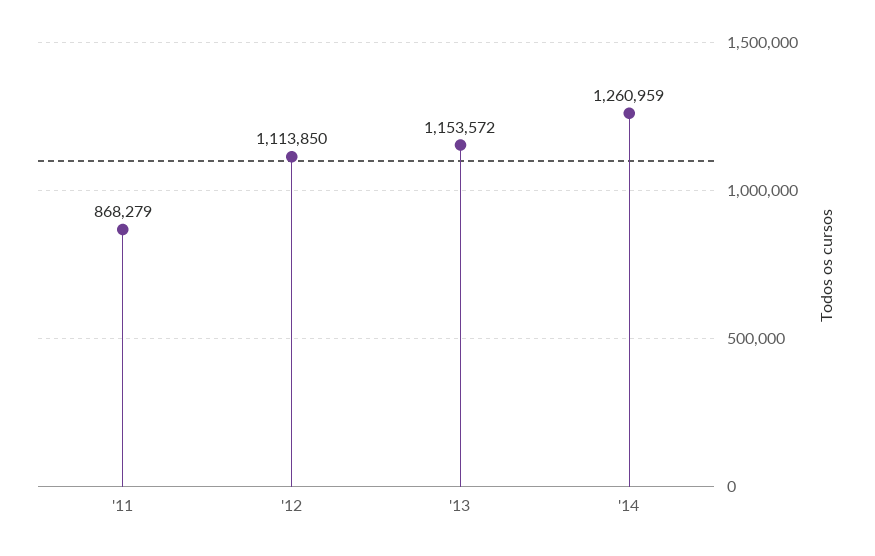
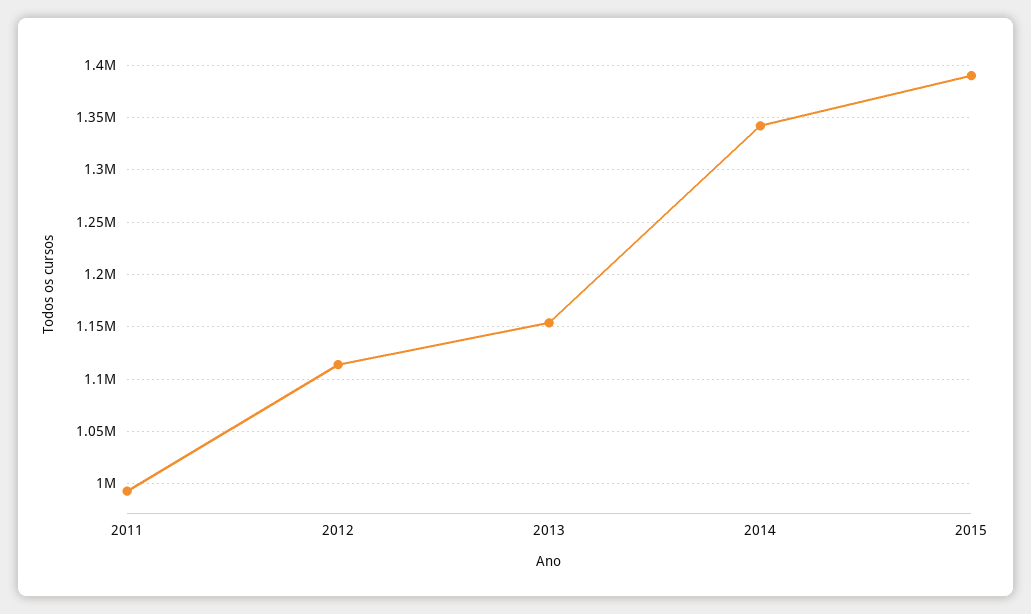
'11: 868279 -> 990000
'14: 1260959 -> 1340000
2015: none -> 1390000

